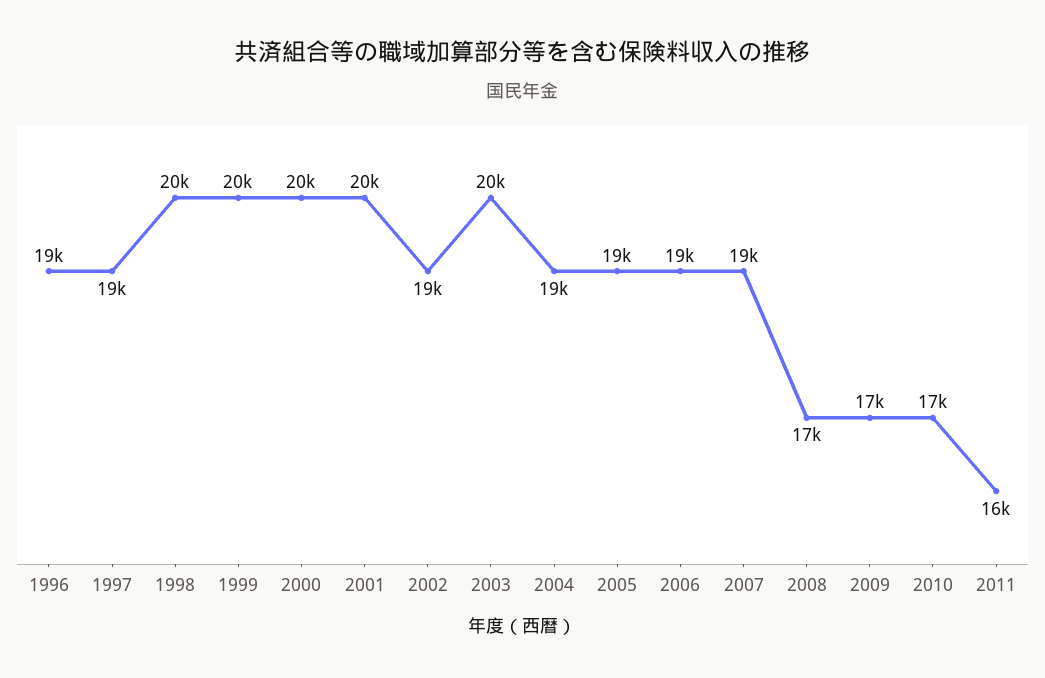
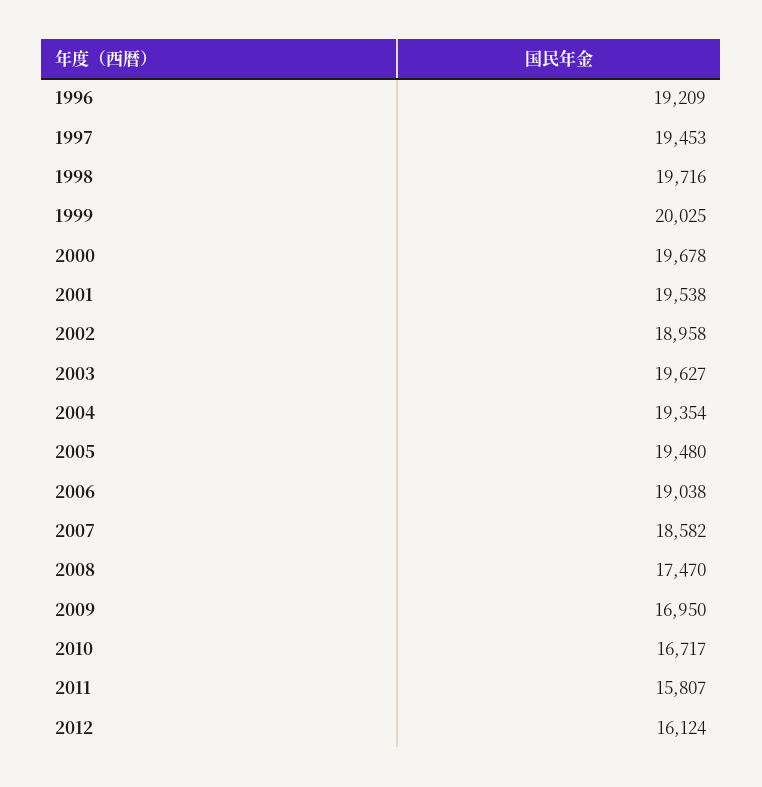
2012: none -> 16124

